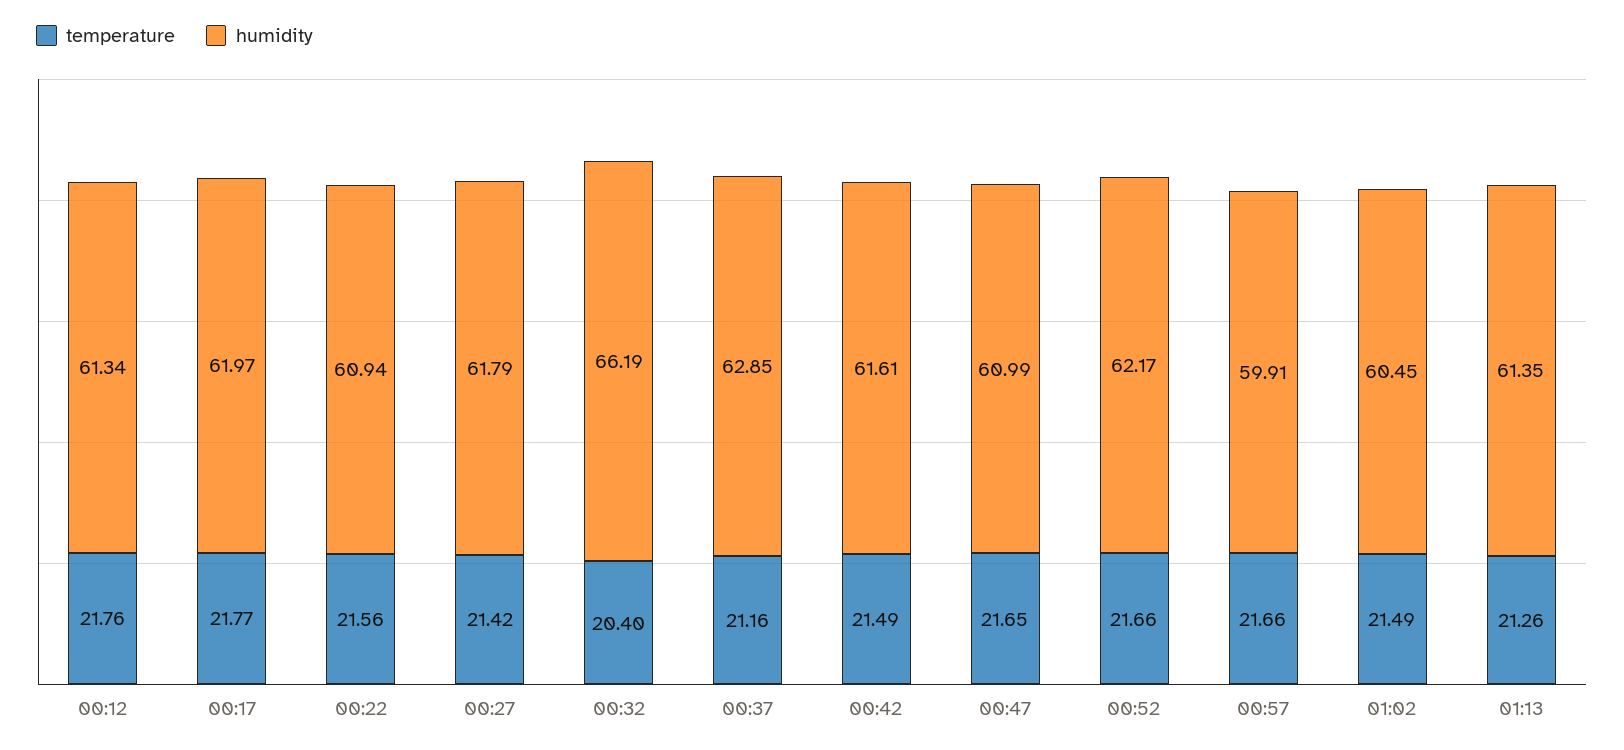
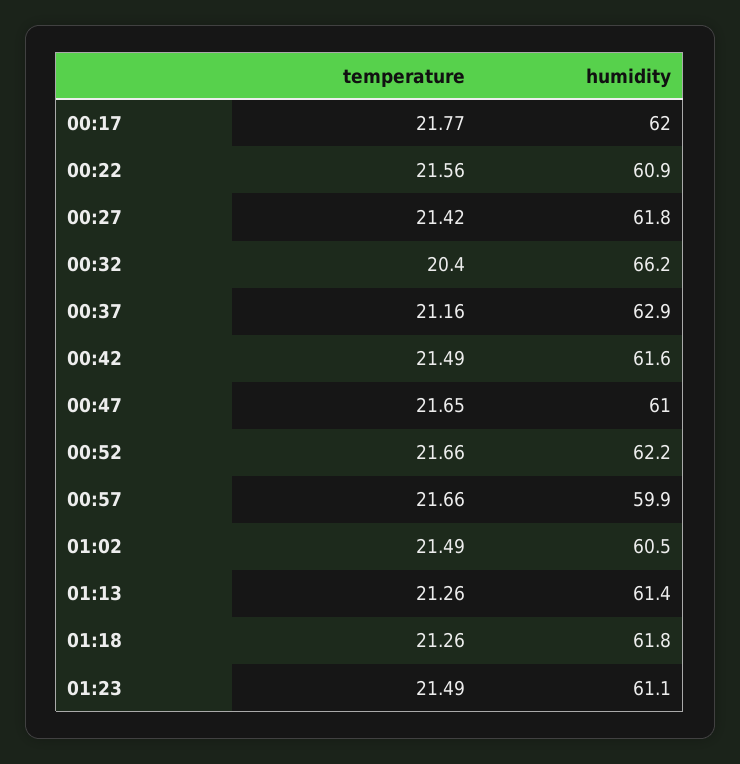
temperature, 00:12: 21.76 -> none
humidity, 00:12: 61.34 -> none
temperature, 01:18: none -> 21.26
humidity, 01:18: none -> 61.8
temperature, 01:23: none -> 21.49
humidity, 01:23: none -> 61.1

